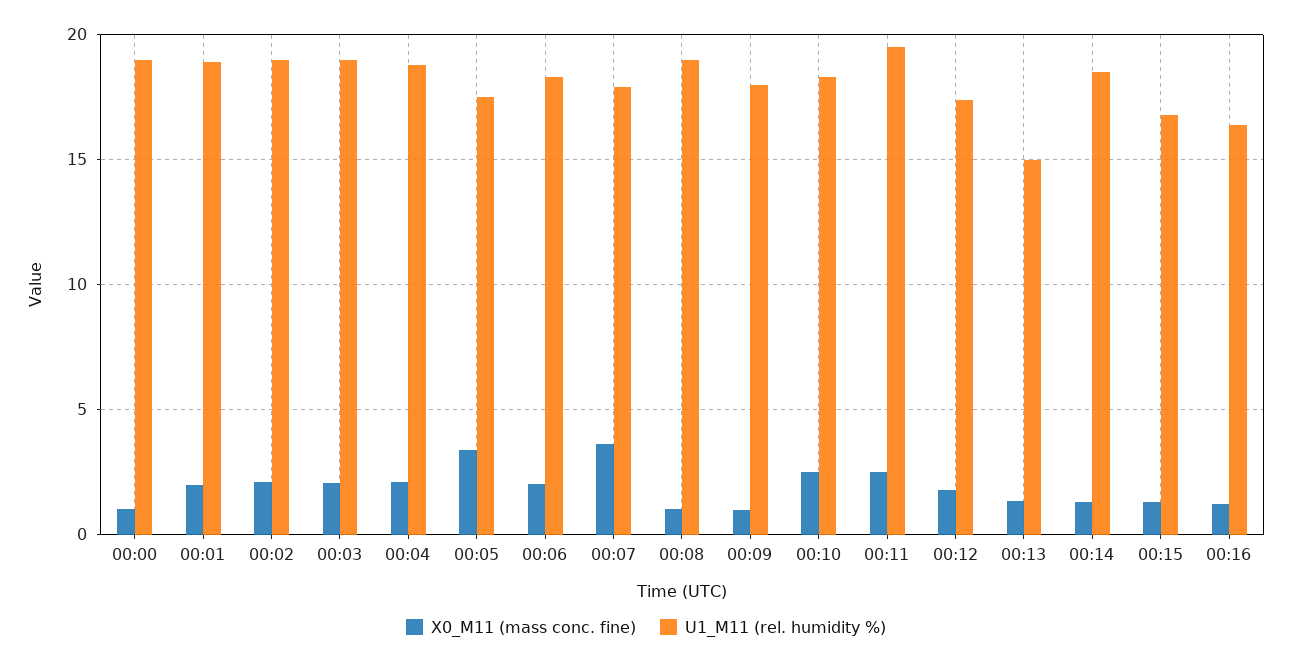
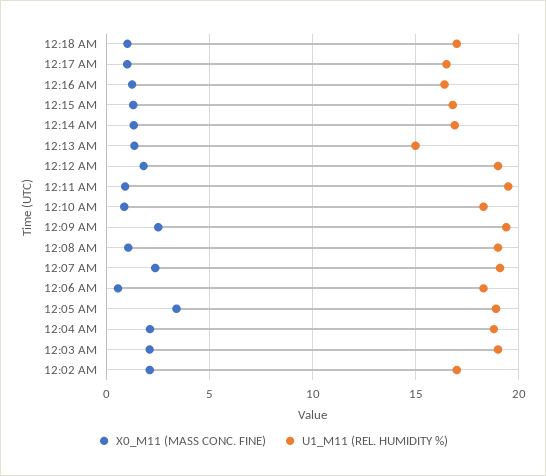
X0_M11 (mass conc. fine), 00:00: 1 -> none
U1_M11 (rel. humidity %), 00:00: 19 -> none
X0_M11 (mass conc. fine), 00:01: 2 -> none
U1_M11 (rel. humidity %), 00:01: 19 -> none
U1_M11 (rel. humidity %), 00:02: 19 -> 17
U1_M11 (rel. humidity %), 00:05: 17.5 -> 19
X0_M11 (mass conc. fine), 00:06: 2 -> 0.5
X0_M11 (mass conc. fine), 00:07: 3.5 -> 2.5
U1_M11 (rel. humidity %), 00:07: 18 -> 19
X0_M11 (mass conc. fine), 00:09: 1 -> 2.5
U1_M11 (rel. humidity %), 00:09: 18 -> 19.5
X0_M11 (mass conc. fine), 00:10: 2.5 -> 1
X0_M11 (mass conc. fine), 00:11: 2.5 -> 1
U1_M11 (rel. humidity %), 00:12: 17.5 -> 19
U1_M11 (rel. humidity %), 00:14: 18.5 -> 17
X0_M11 (mass conc. fine), 12:18 AM: none -> 1
U1_M11 (rel. humidity %), 12:18 AM: none -> 17
X0_M11 (mass conc. fine), 12:17 AM: none -> 1
U1_M11 (rel. humidity %), 12:17 AM: none -> 16.5

